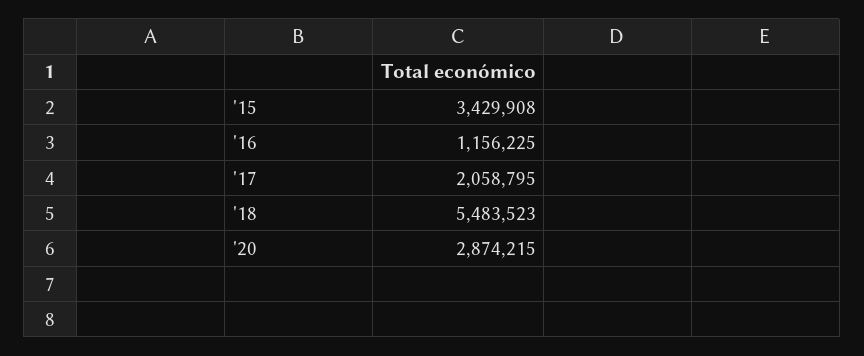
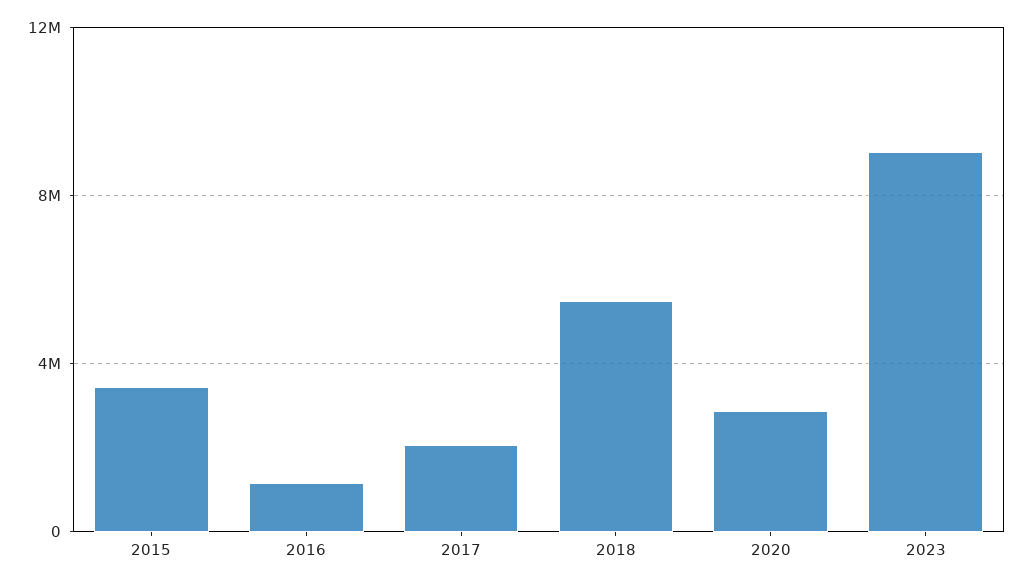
2023: none -> 9000000

